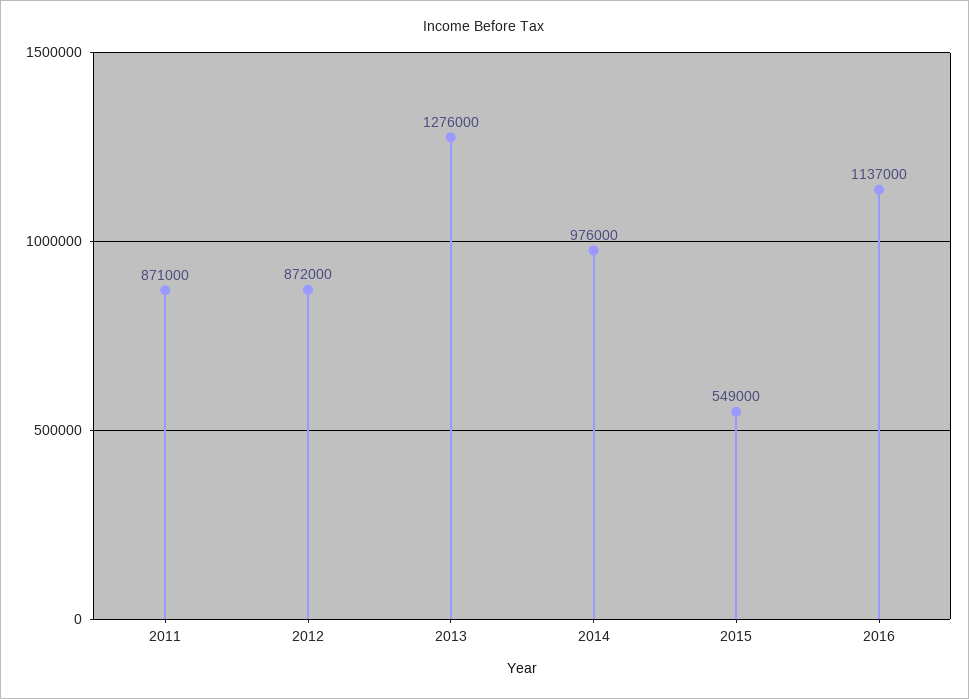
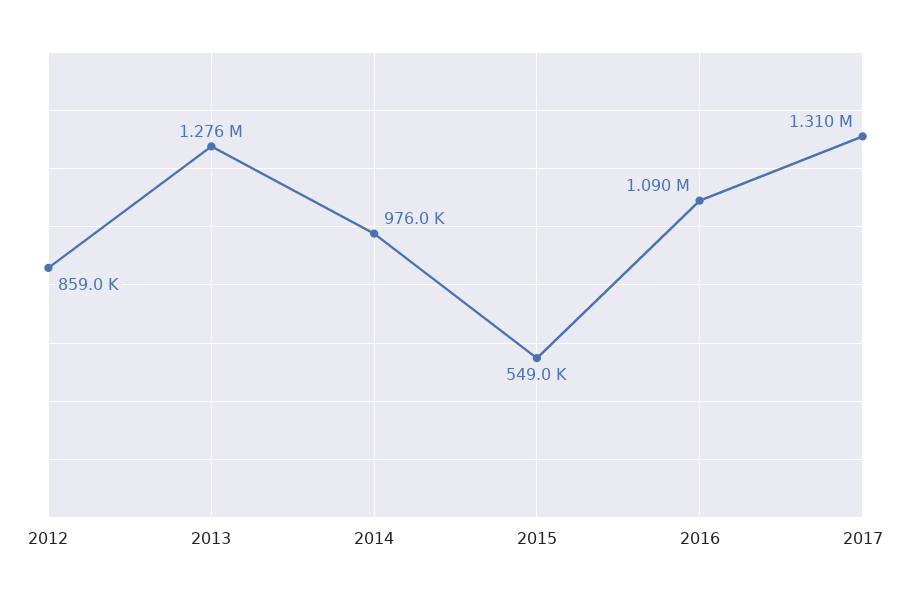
2011: 871000 -> none
2012: 872000 -> 859000
2016: 1137000 -> 1090000
2017: none -> 1310000

